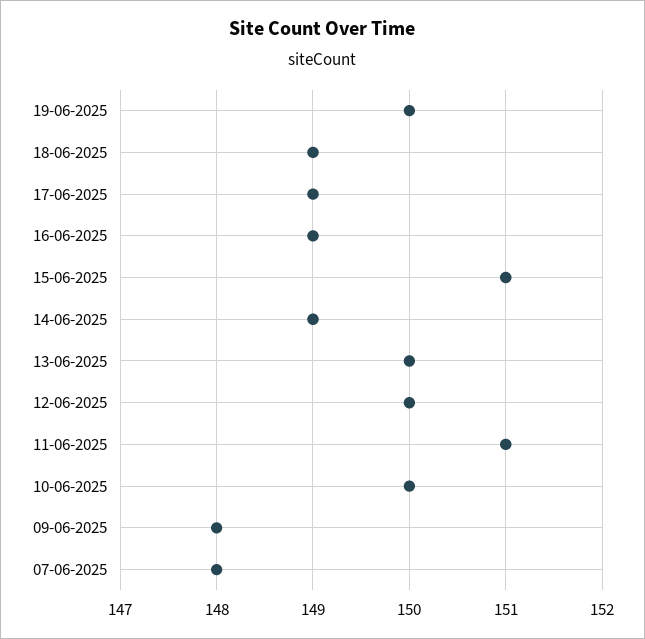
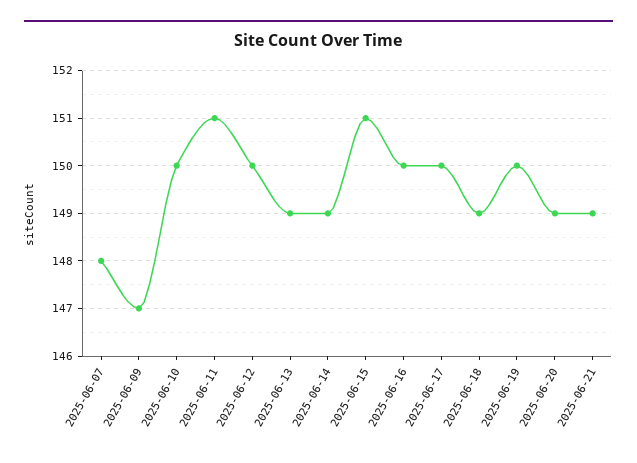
17-06-2025: 149 -> 150
16-06-2025: 149 -> 150
13-06-2025: 150 -> 149
09-06-2025: 148 -> 147
2025-06-20: none -> 149
2025-06-21: none -> 149

